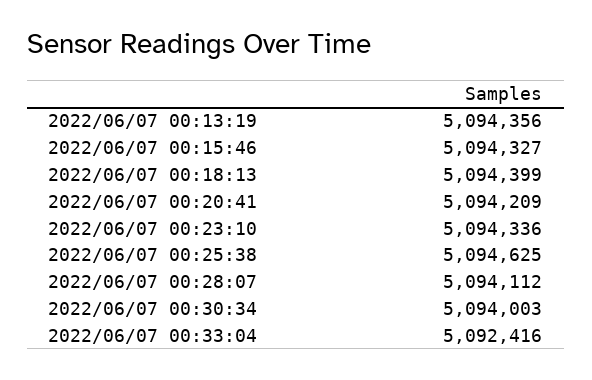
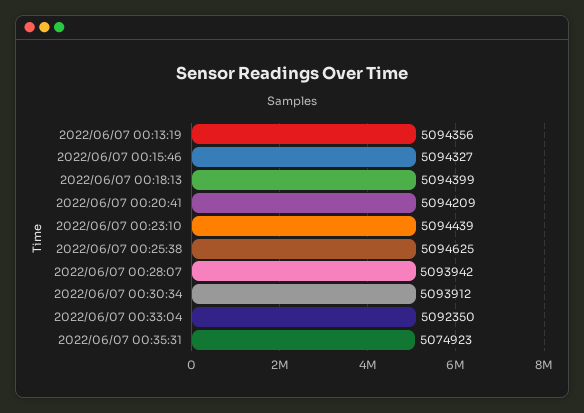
2022/06/07 00:23:10: 5094336 -> 5094439
2022/06/07 00:28:07: 5094112 -> 5093942
2022/06/07 00:30:34: 5094003 -> 5093912
2022/06/07 00:33:04: 5092416 -> 5092350
2022/06/07 00:35:31: none -> 5074923

